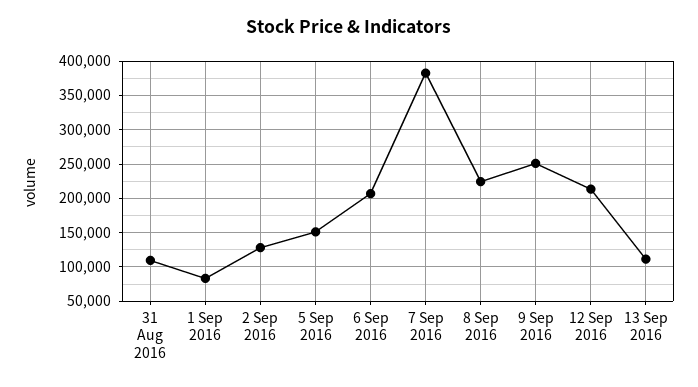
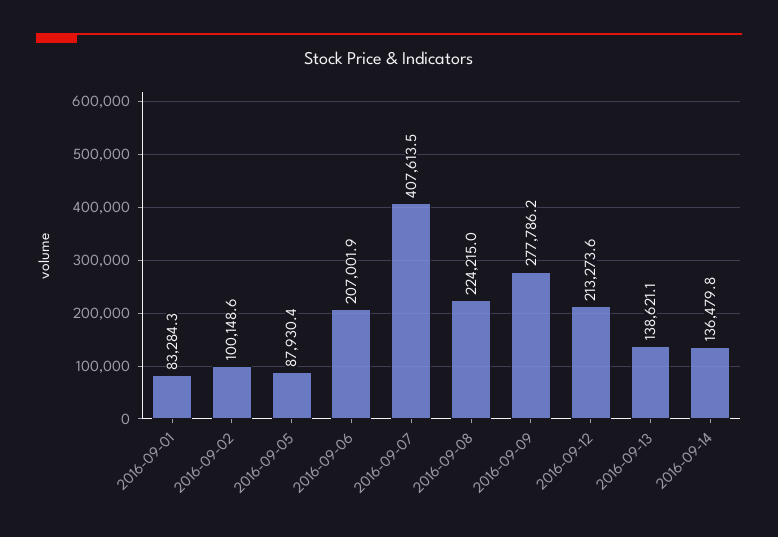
31 Aug 2016: 110000 -> none
2 Sep 2016: 130000 -> 100148.6
5 Sep 2016: 150000 -> 87930.4
7 Sep 2016: 380000 -> 407613.5
9 Sep 2016: 250000 -> 277786.2
13 Sep 2016: 110000 -> 138621.1
2016-09-14: none -> 136479.8

